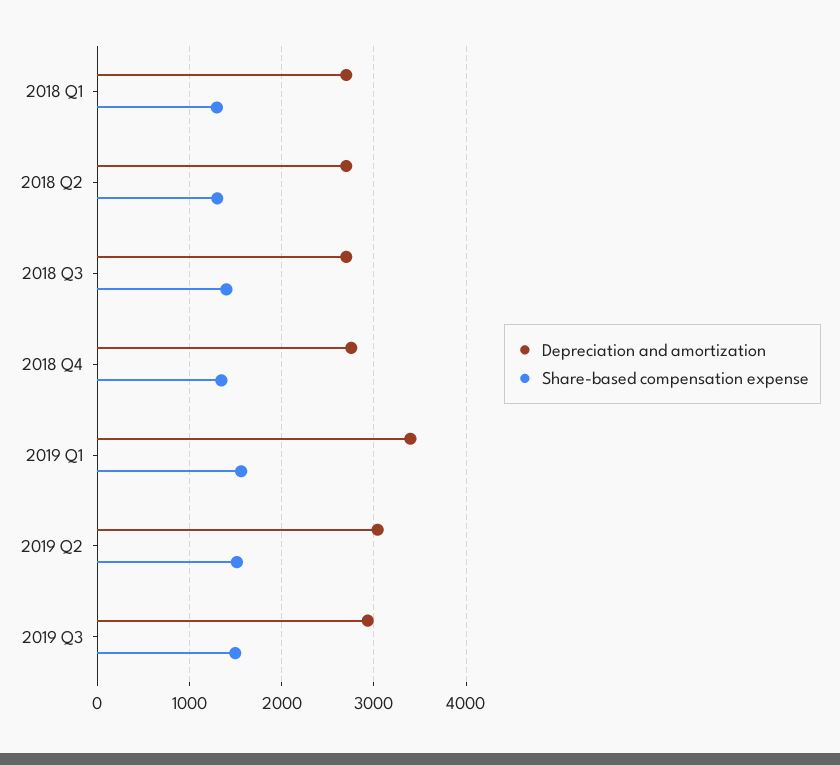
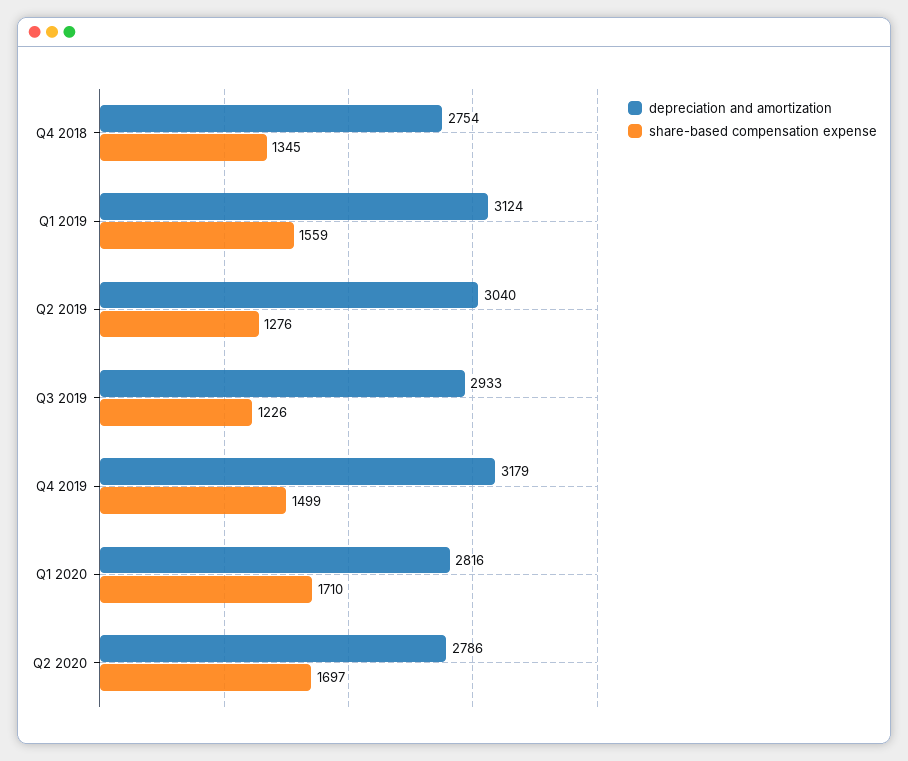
Depreciation and amortization, 2018 Q1: 2700 -> none
Share-based compensation expense, 2018 Q1: 1300 -> none
Depreciation and amortization, 2018 Q2: 2700 -> none
Share-based compensation expense, 2018 Q2: 1300 -> none
Depreciation and amortization, 2018 Q3: 2700 -> none
Share-based compensation expense, 2018 Q3: 1400 -> none
Depreciation and amortization, 2019 Q1: 3400 -> 3124
Share-based compensation expense, 2019 Q2: 1500 -> 1276
Share-based compensation expense, 2019 Q3: 1500 -> 1226
Depreciation and amortization, Q4 2019: none -> 3179
Share-based compensation expense, Q4 2019: none -> 1499
Depreciation and amortization, Q1 2020: none -> 2816
Share-based compensation expense, Q1 2020: none -> 1710
Depreciation and amortization, Q2 2020: none -> 2786
Share-based compensation expense, Q2 2020: none -> 1697

